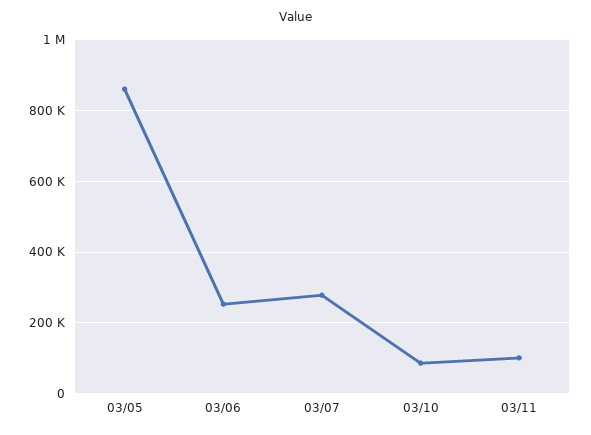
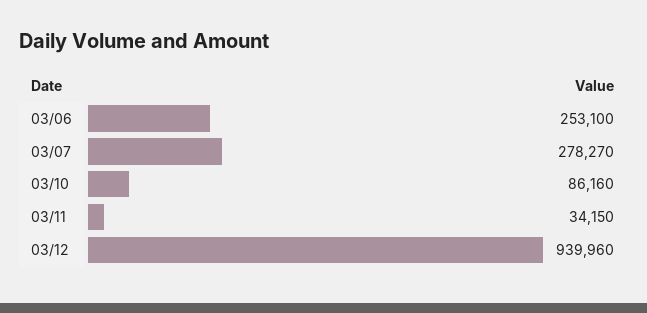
03/05: 860000 -> none
03/11: 100000 -> 34150
03/12: none -> 939960

